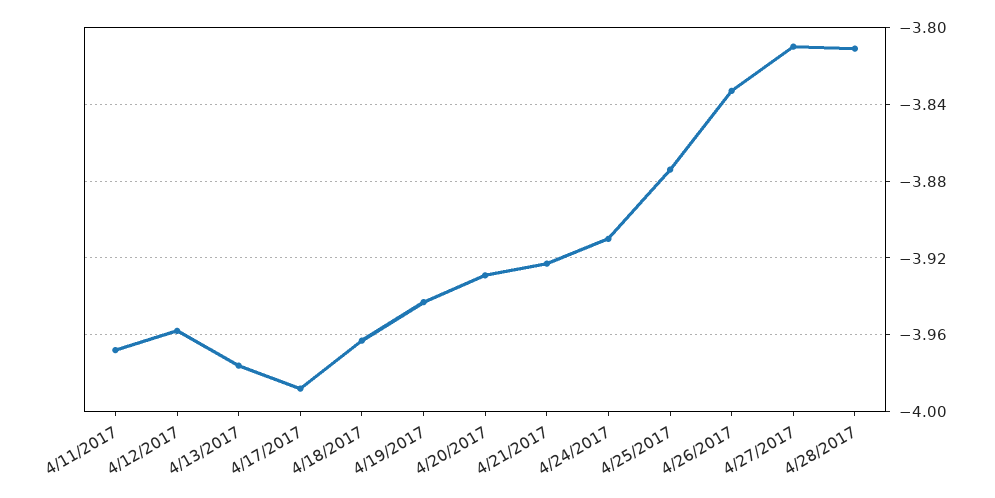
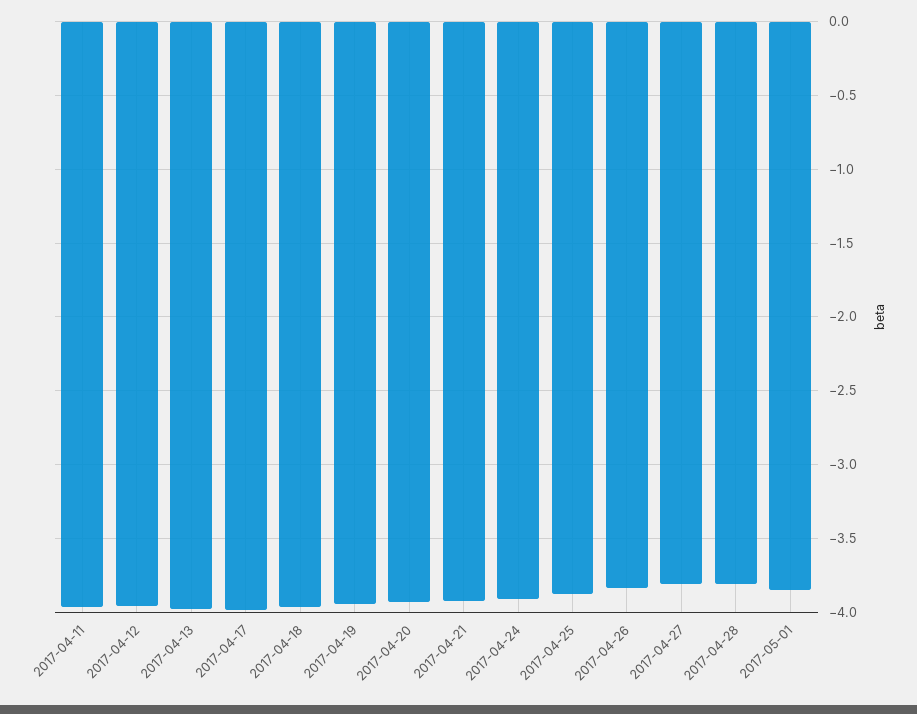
2017-05-01: none -> -3.85

